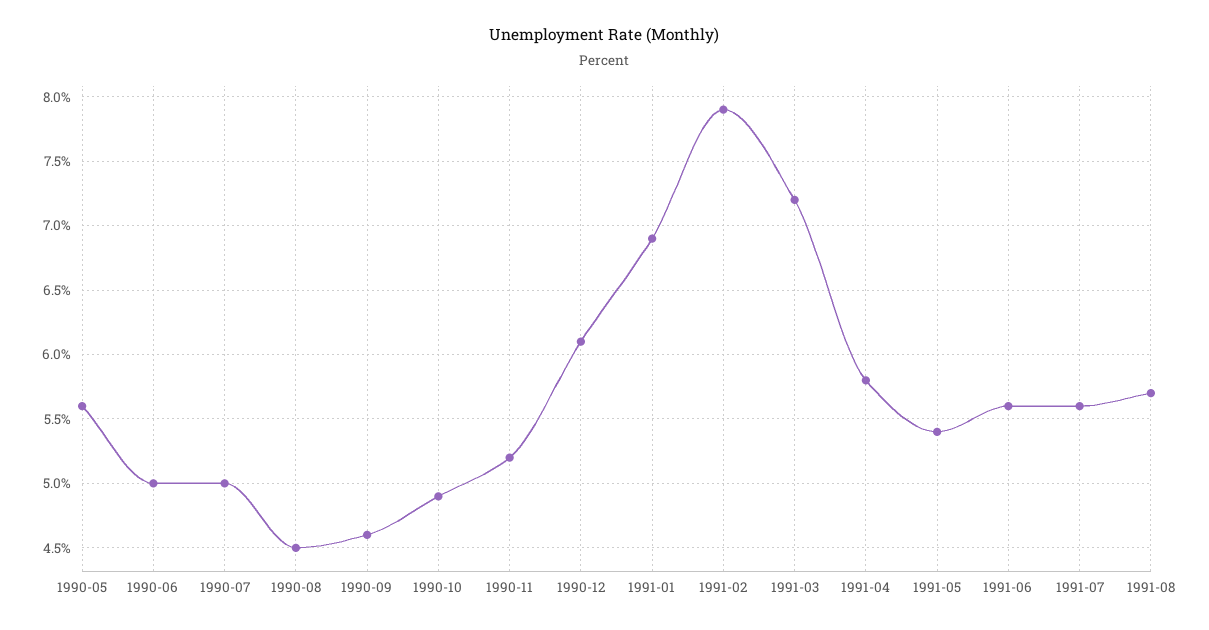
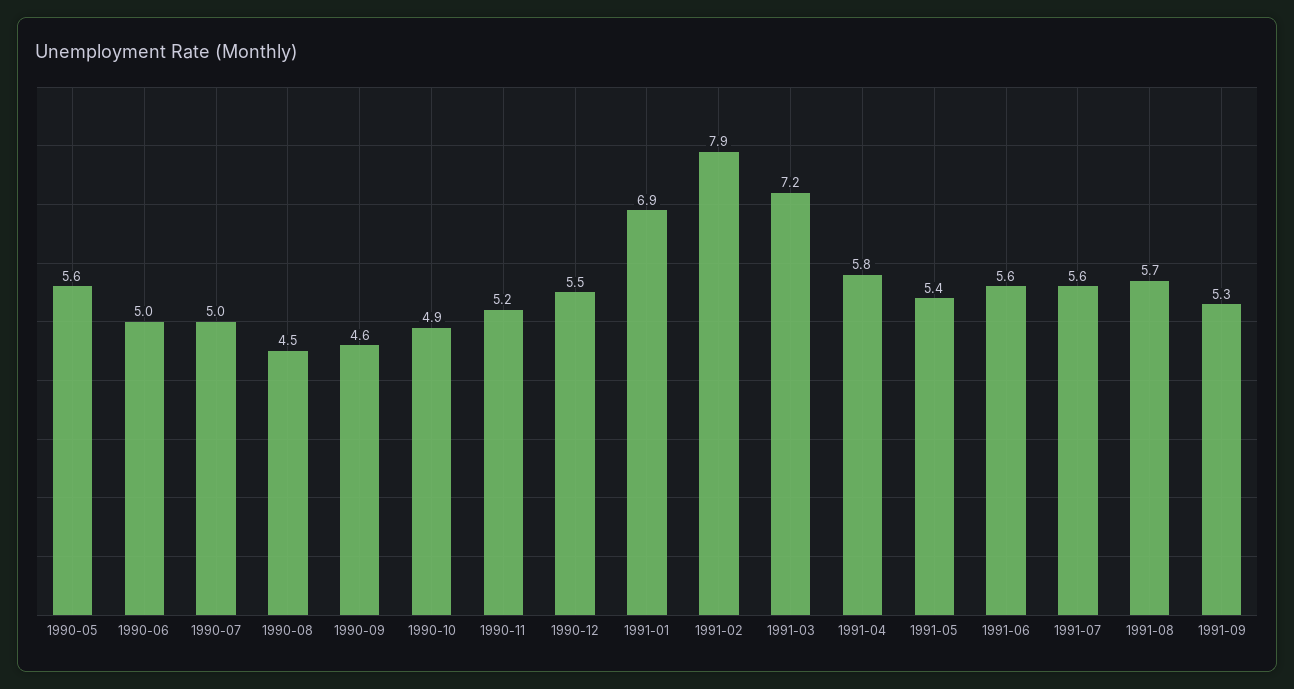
1990-12: 6.1 -> 5.5
1991-09: none -> 5.3

